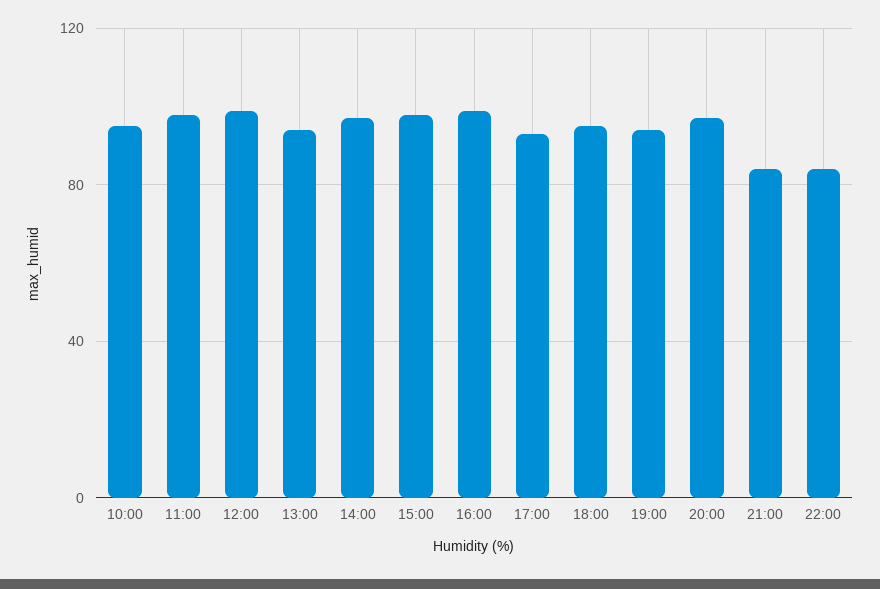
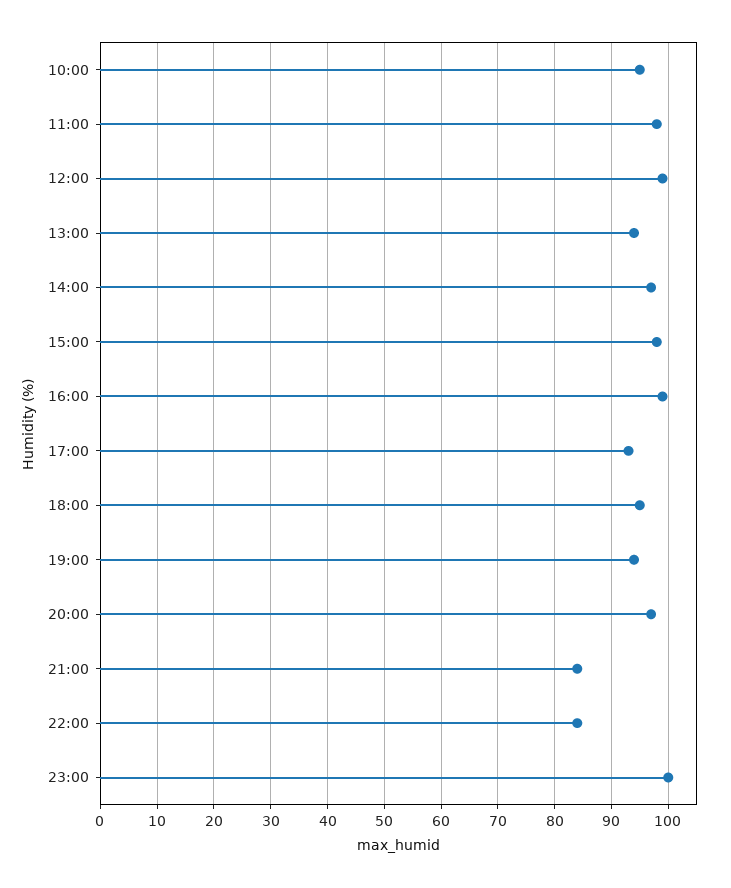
23:00: none -> 100

